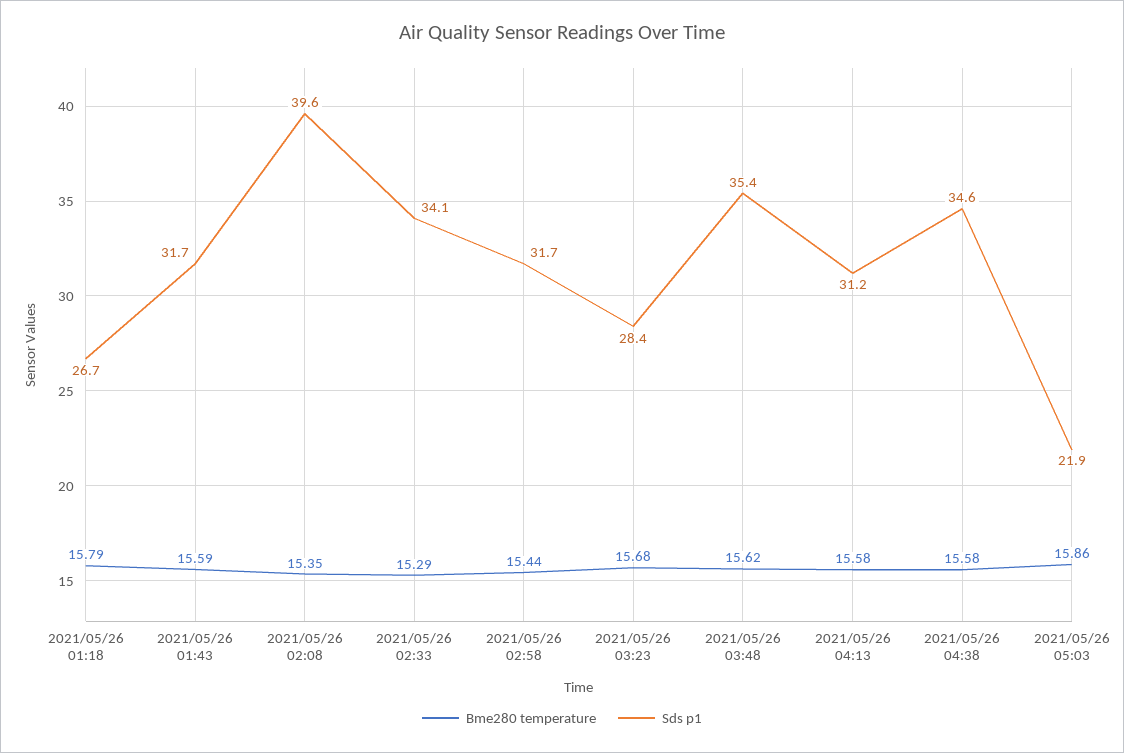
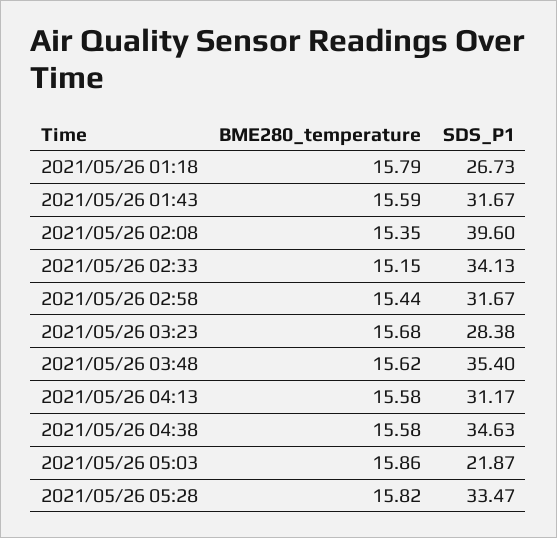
Bme280 temperature, 2021/05/26 02:33: 15.29 -> 15.15
Bme280 temperature, 2021/05/26 05:28: none -> 15.82
Sds p1, 2021/05/26 05:28: none -> 33.47

